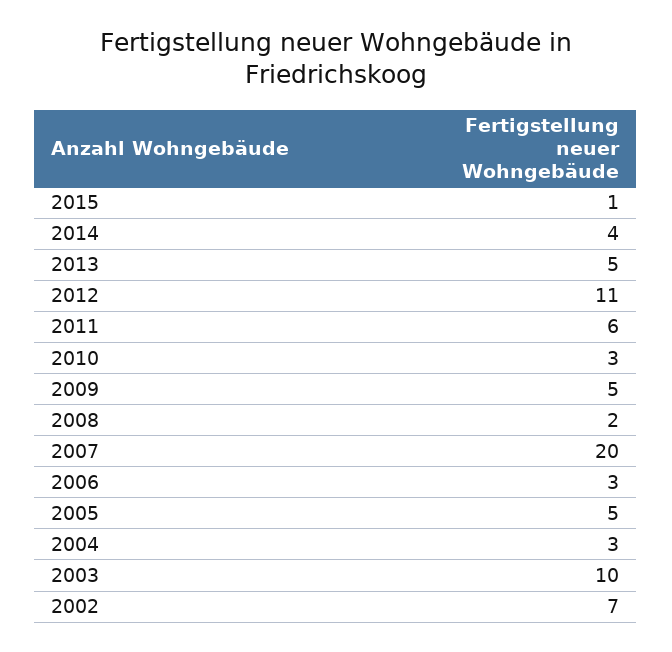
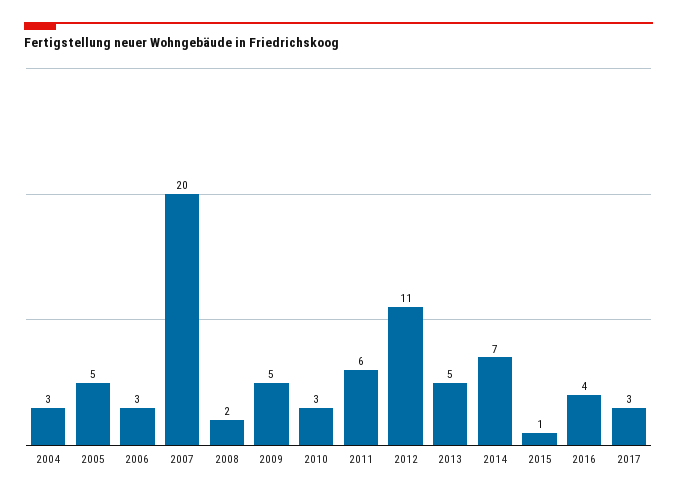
2014: 4 -> 7
2003: 10 -> none
2002: 7 -> none
2016: none -> 4
2017: none -> 3

